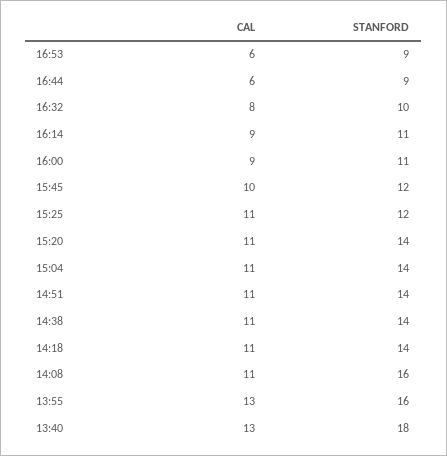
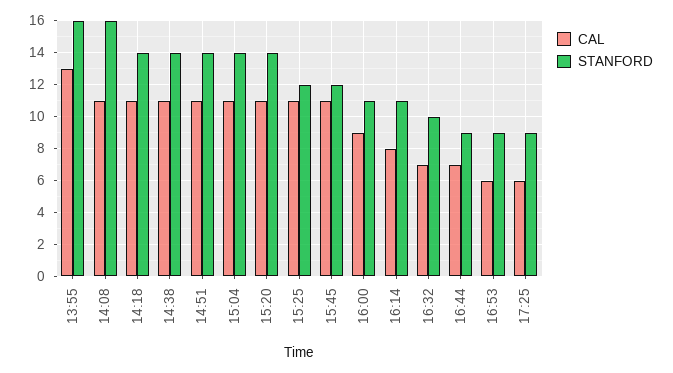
CAL, 16:44: 6 -> 7
CAL, 16:32: 8 -> 7
CAL, 16:14: 9 -> 8
CAL, 15:45: 10 -> 11
CAL, 13:40: 13 -> none
STANFORD, 13:40: 18 -> none
CAL, 17:25: none -> 6
STANFORD, 17:25: none -> 9

